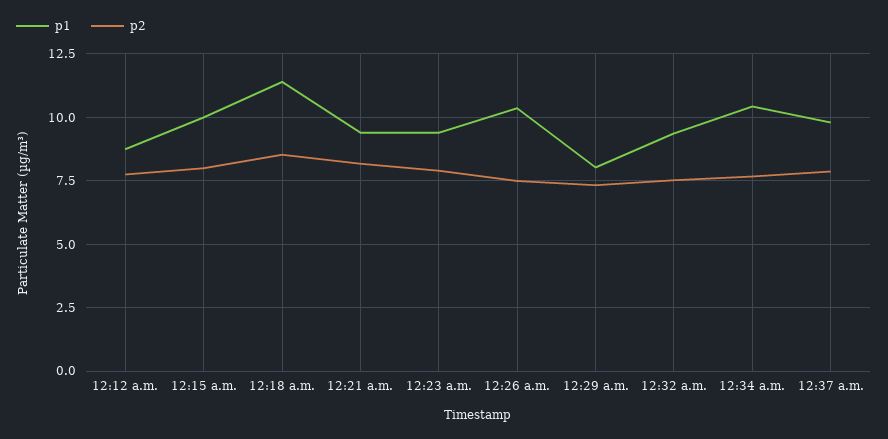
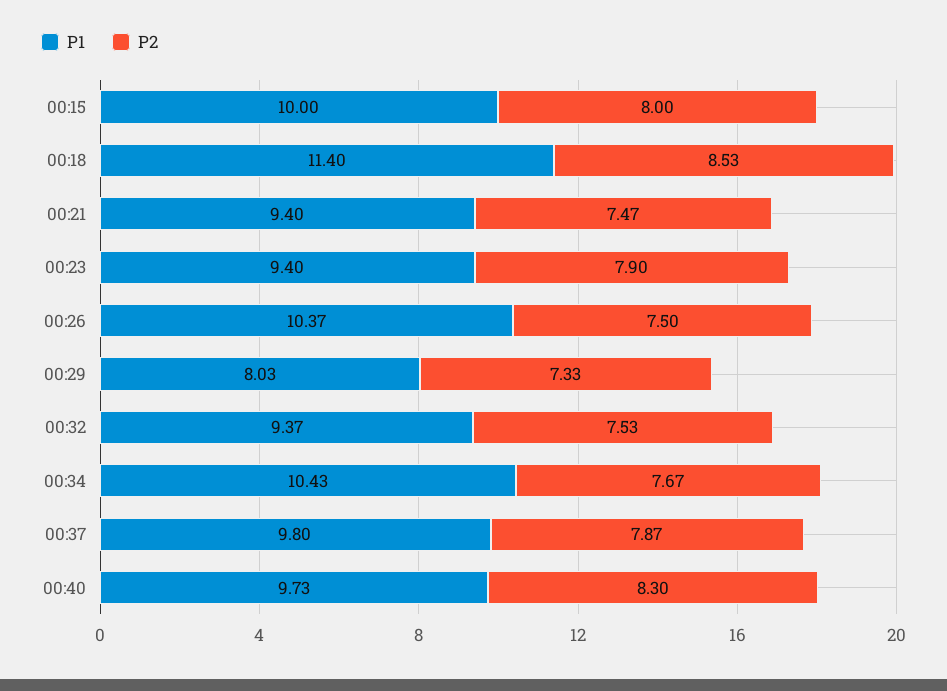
p1, 12:12 a.m.: 8.75 -> none
p2, 12:12 a.m.: 7.75 -> none
p2, 12:21 a.m.: 8.25 -> 7.47
p1, 00:40: none -> 9.73
p2, 00:40: none -> 8.3

